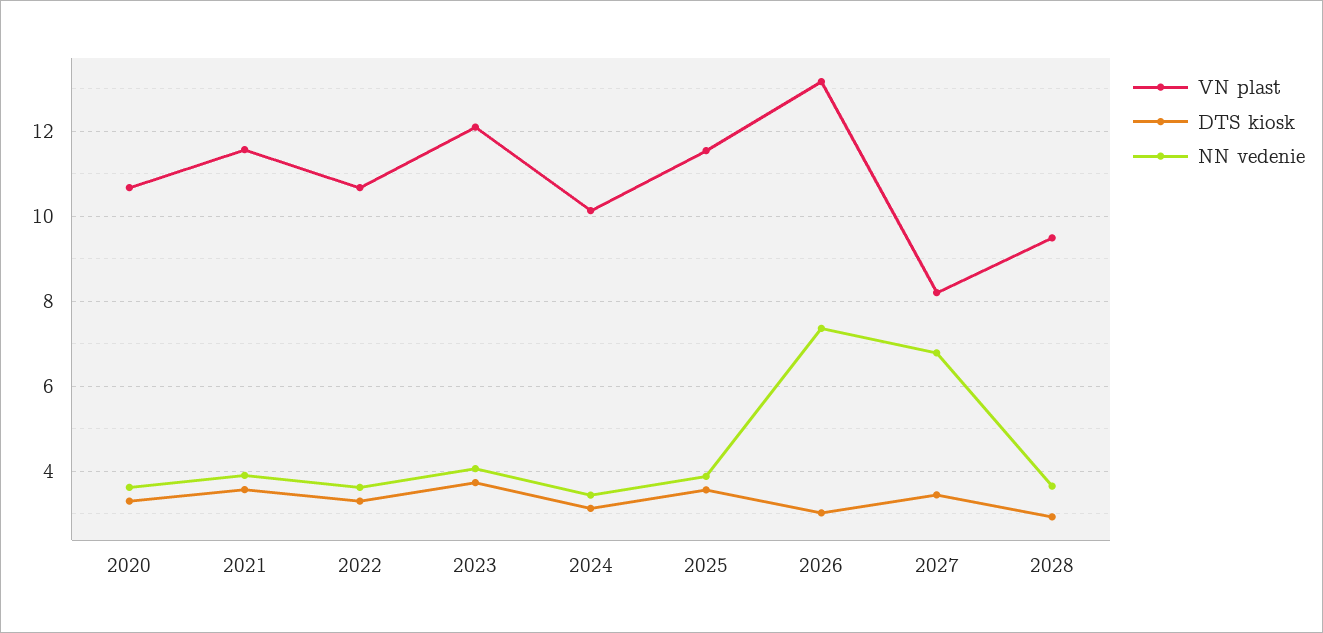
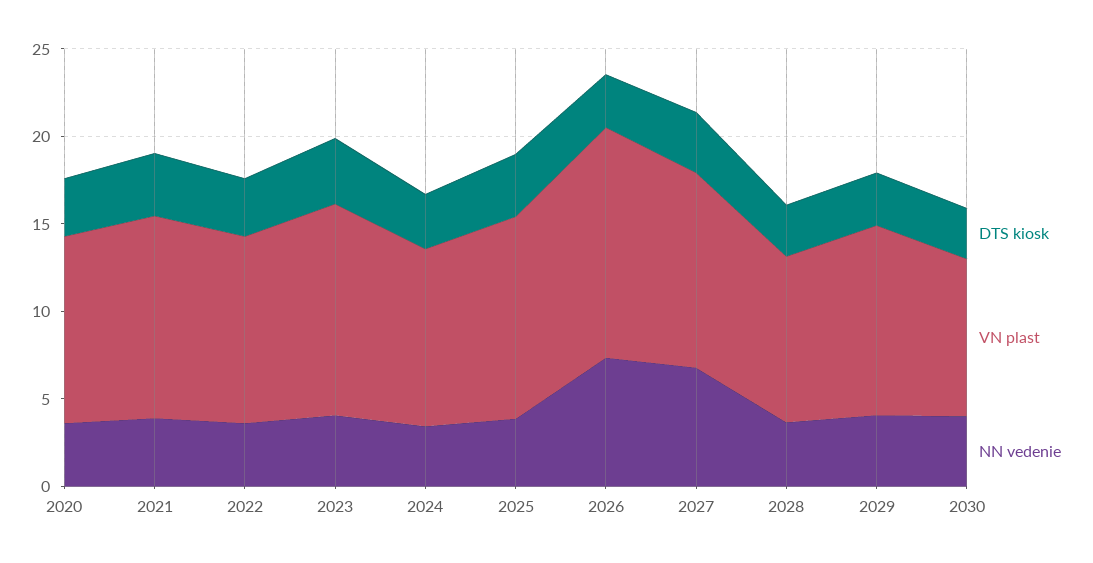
VN plast, 2027: 8.2 -> 11
DTS kiosk, 2029: none -> 3
VN plast, 2029: none -> 11
NN vedenie, 2029: none -> 4
DTS kiosk, 2030: none -> 3
VN plast, 2030: none -> 9
NN vedenie, 2030: none -> 4

